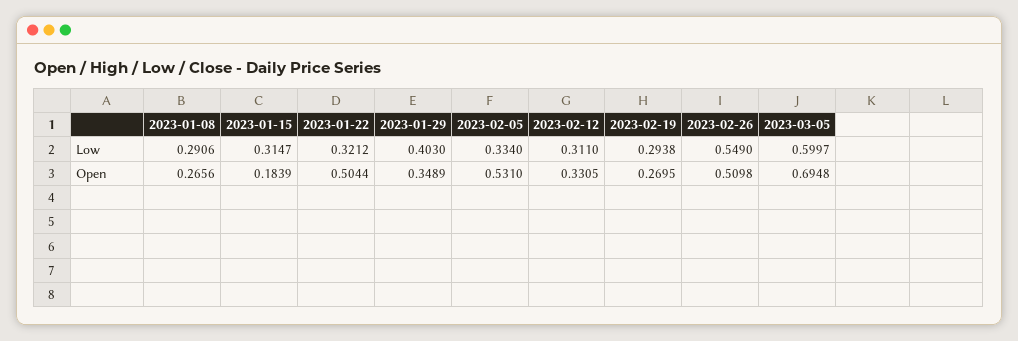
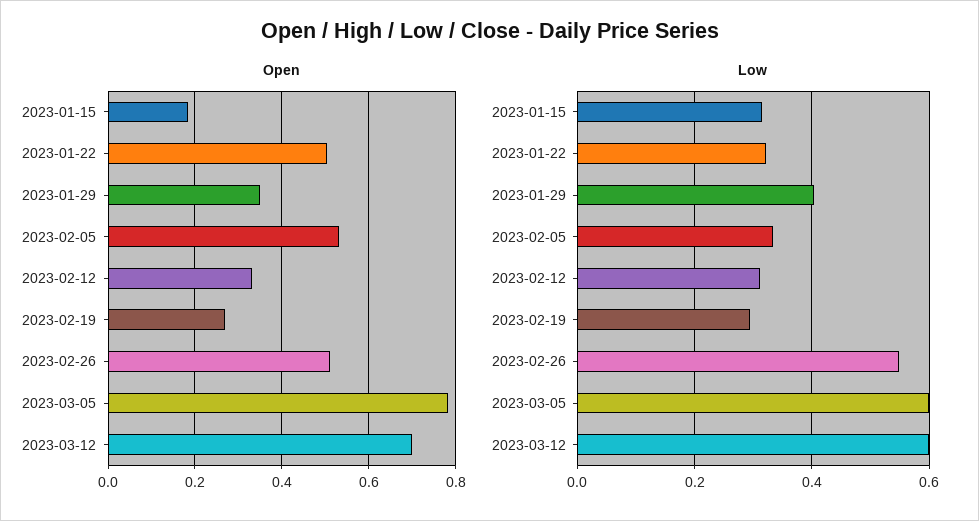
Low, 2023-01-08: 0.2906 -> none
Open, 2023-01-08: 0.2656 -> none
Open, 2023-03-05: 0.6948 -> 0.78
Open, 2023-03-12: none -> 0.7
Low, 2023-03-12: none -> 0.6

